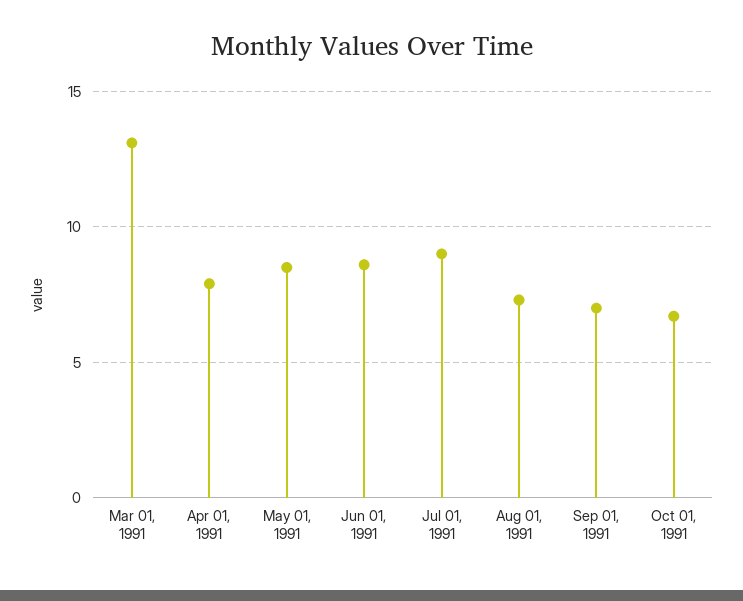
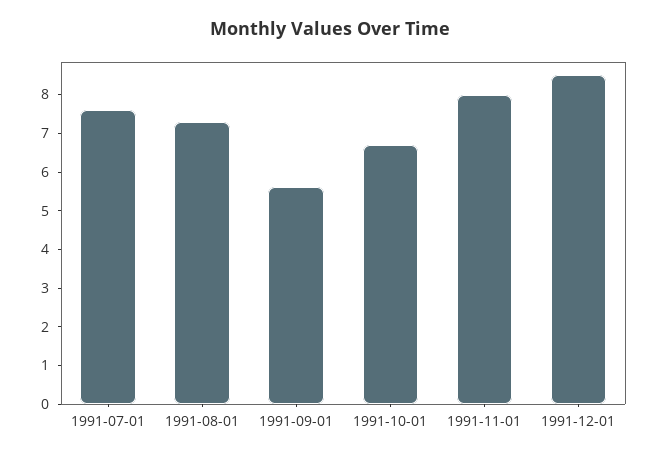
Mar 01, 1991: 13 -> none
Apr 01, 1991: 8 -> none
May 01, 1991: 8.5 -> none
Jun 01, 1991: 8.5 -> none
Jul 01, 1991: 9 -> 7.5
Sep 01, 1991: 7 -> 5.5
1991-11-01: none -> 8
1991-12-01: none -> 8.5

